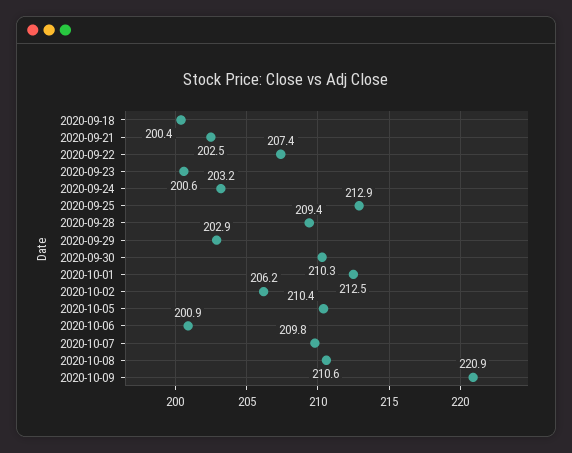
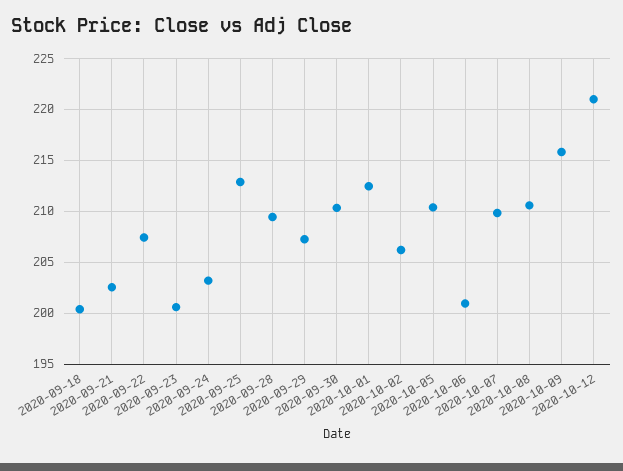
2020-09-29: 202.9 -> 207
2020-10-09: 220.9 -> 216
2020-10-12: none -> 221

